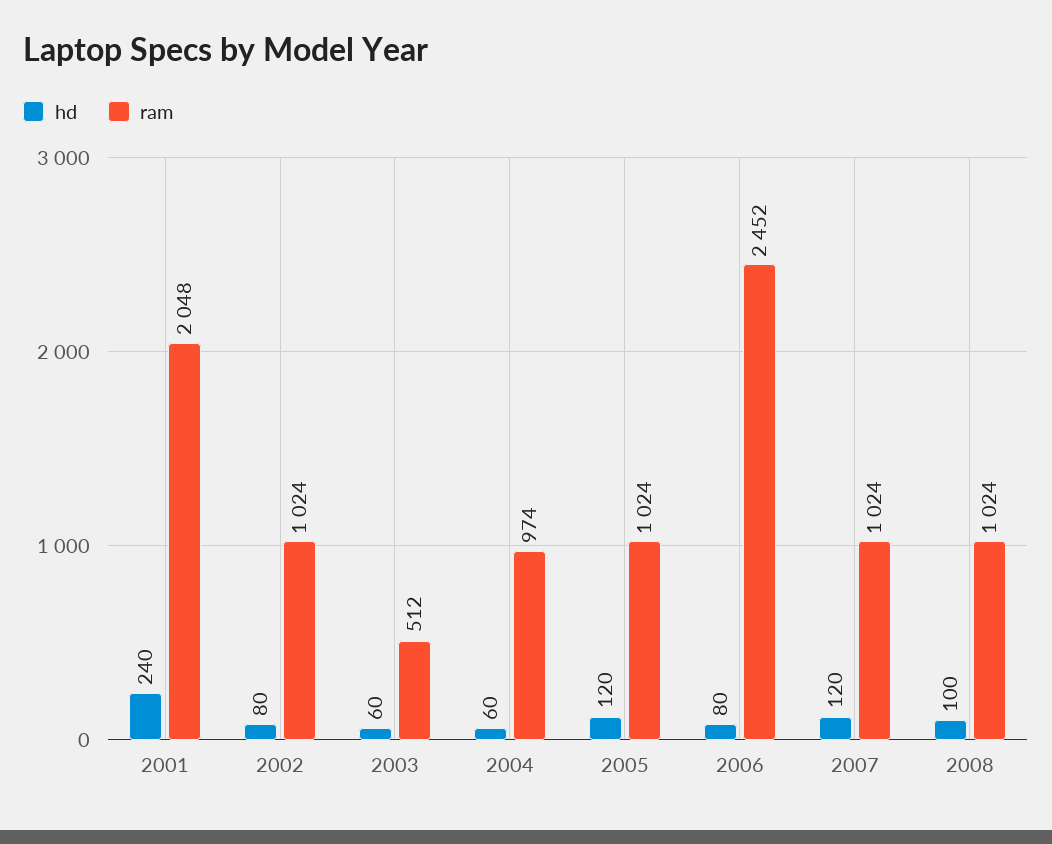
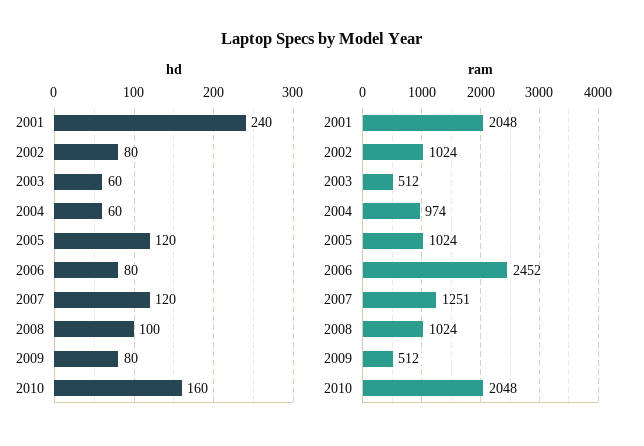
ram, 2007: 1024 -> 1251
hd, 2009: none -> 80
hd, 2010: none -> 160
ram, 2009: none -> 512
ram, 2010: none -> 2048

